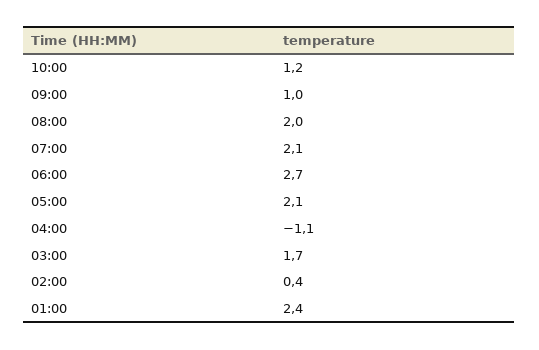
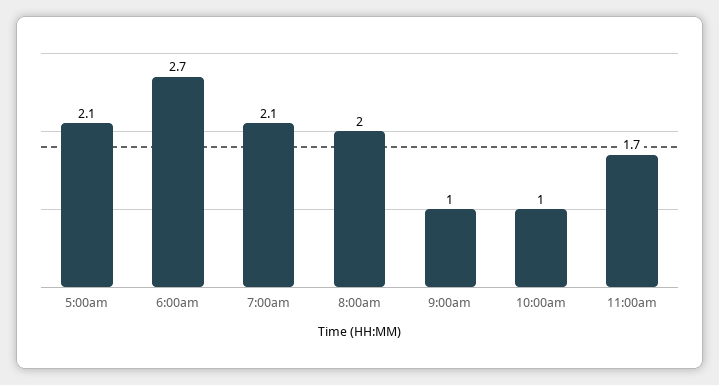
10:00: 1.2 -> 1
04:00: -1.1 -> none
03:00: 1.7 -> none
02:00: 0.4 -> none
01:00: 2.4 -> none
11:00am: none -> 1.7

